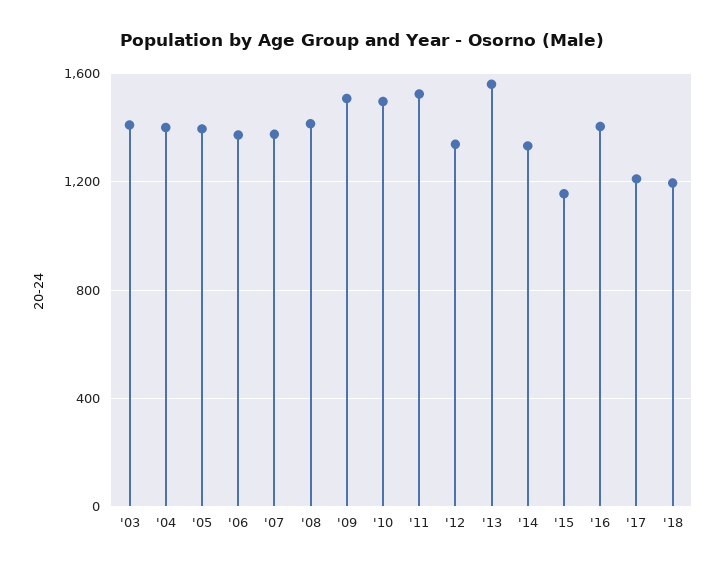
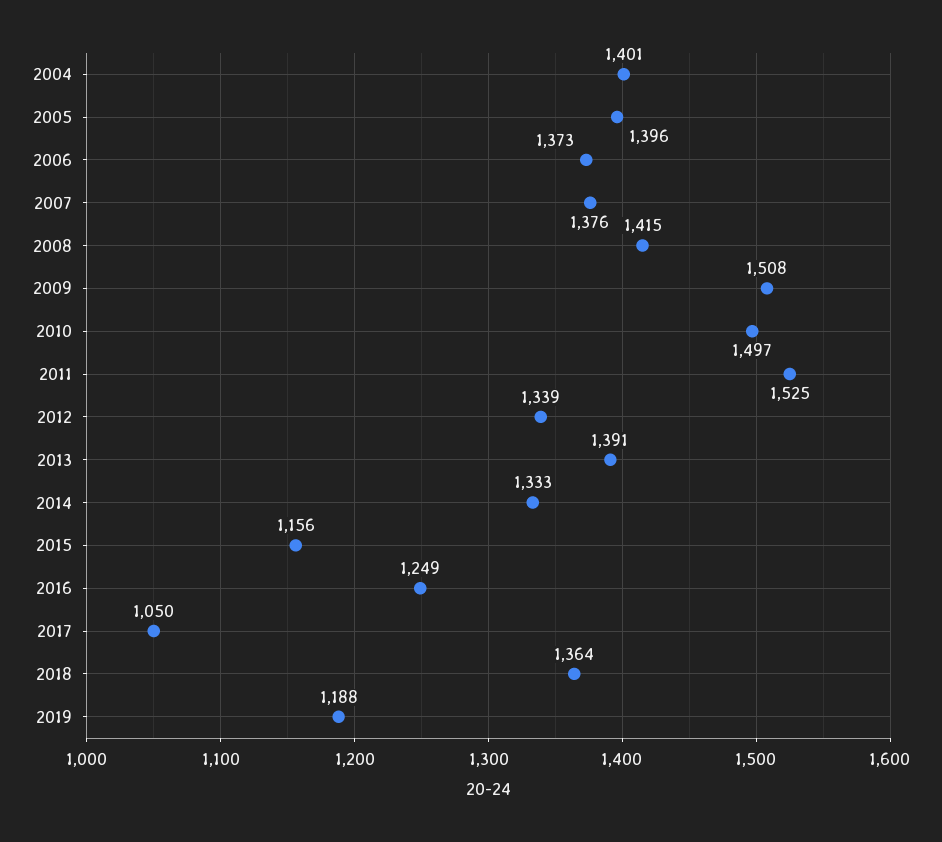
'03: 1400 -> none
'13: 1550 -> 1391
'16: 1400 -> 1249
'17: 1200 -> 1050
'18: 1200 -> 1364
2019: none -> 1188

